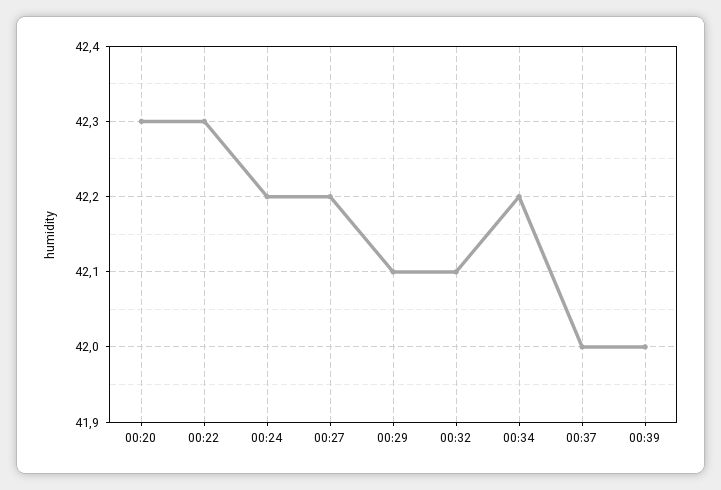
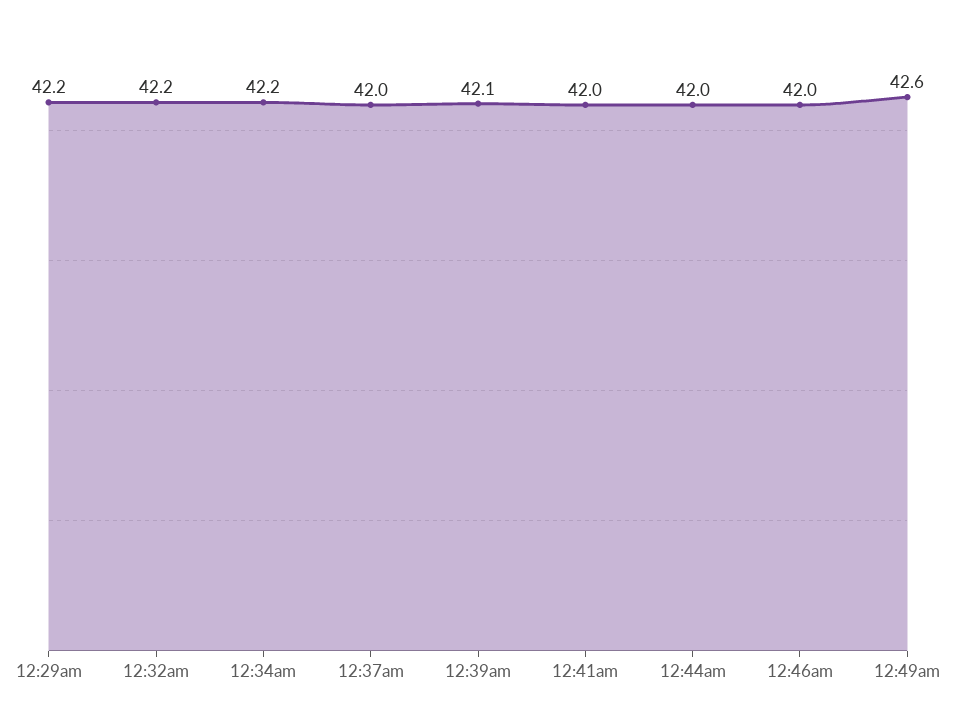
00:20: 42.3 -> none
00:22: 42.3 -> none
00:24: 42.2 -> none
00:27: 42.2 -> none
00:29: 42.1 -> 42.2
00:32: 42.1 -> 42.2
00:39: 42 -> 42.1
12:41am: none -> 42
12:44am: none -> 42
12:46am: none -> 42
12:49am: none -> 42.6

